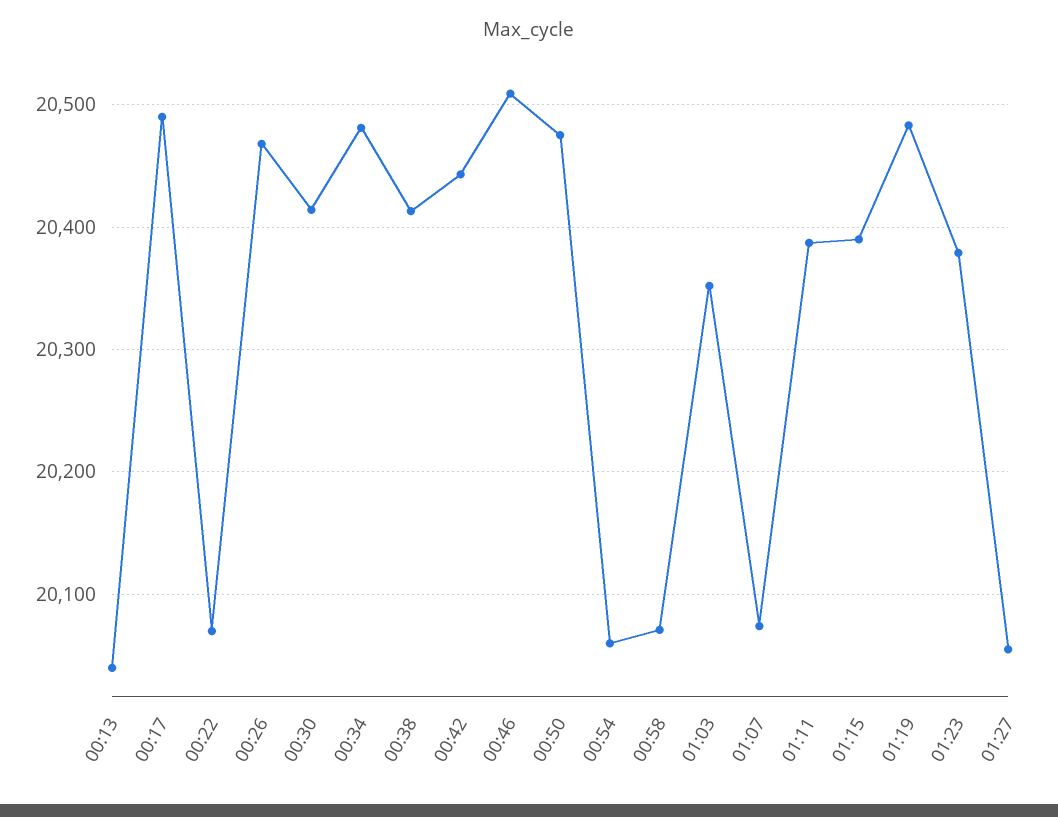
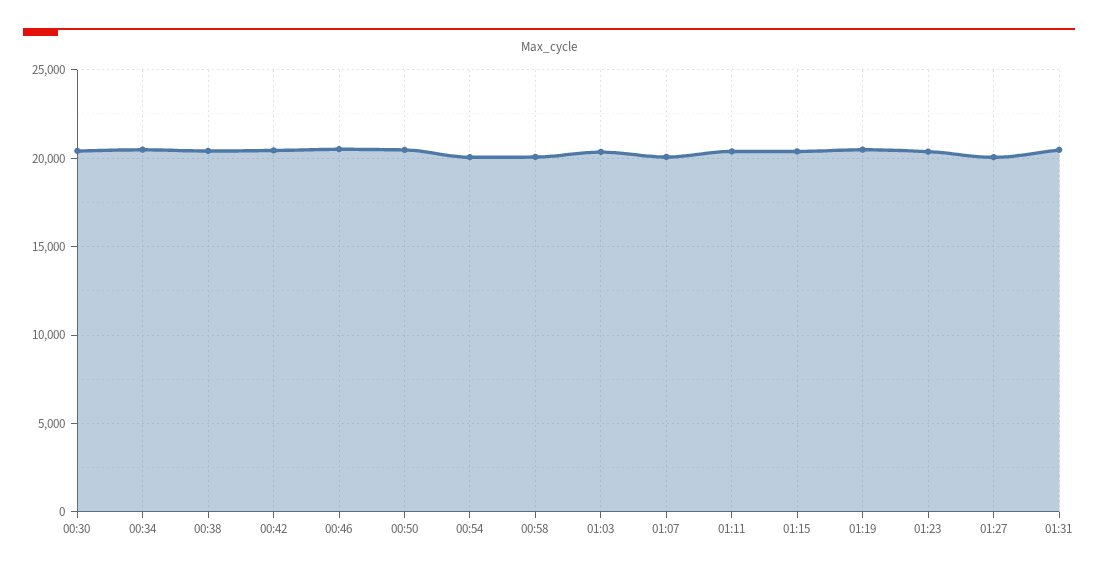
00:13: 20040 -> none
00:17: 20490 -> none
00:22: 20070 -> none
00:26: 20470 -> none
01:31: none -> 20500

